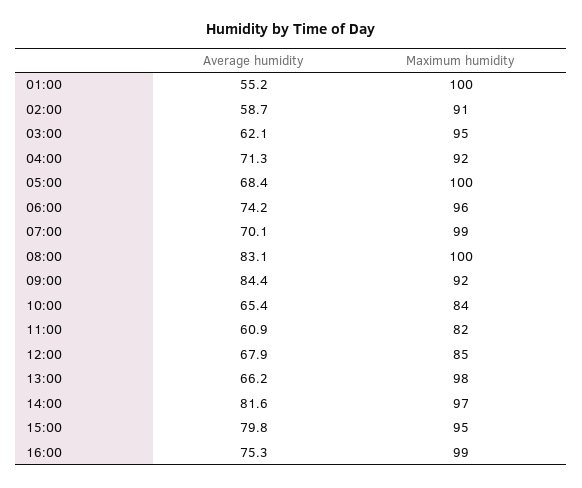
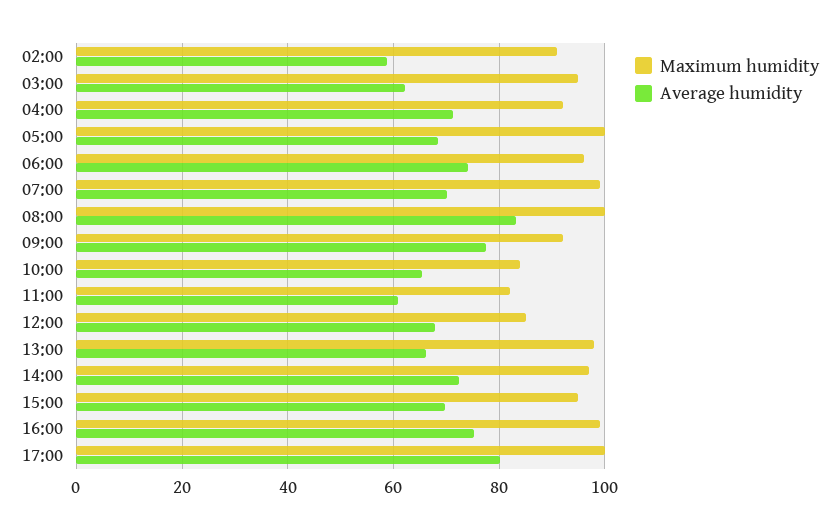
Average humidity, 01:00: 55.2 -> none
Maximum humidity, 01:00: 100 -> none
Average humidity, 09:00: 84.4 -> 78
Average humidity, 14:00: 81.6 -> 72
Average humidity, 15:00: 79.8 -> 70
Maximum humidity, 17:00: none -> 100
Average humidity, 17:00: none -> 80

